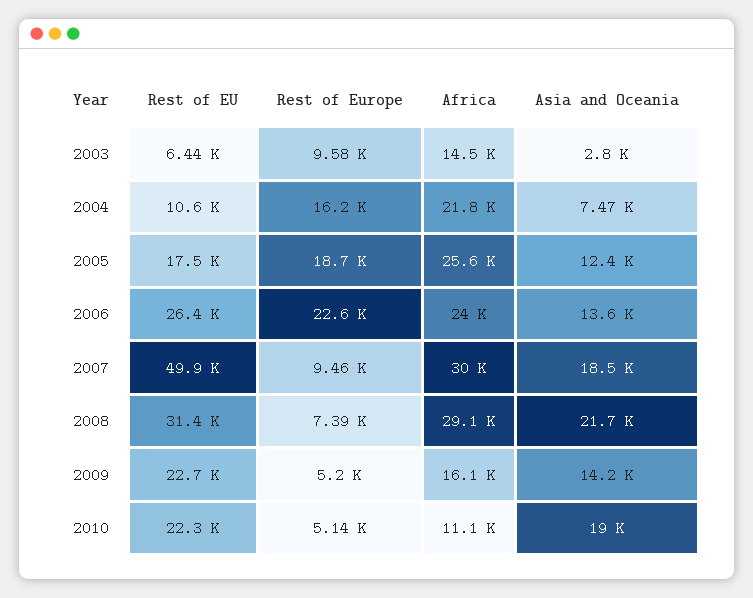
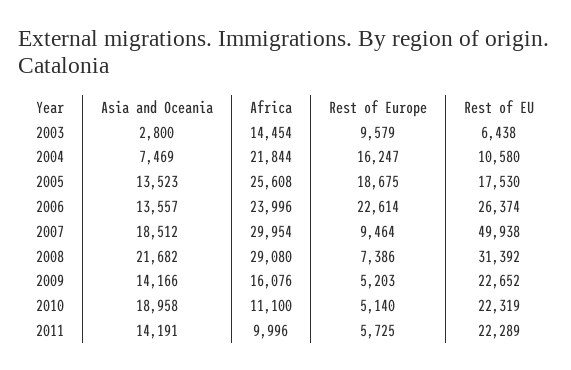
Asia and Oceania, 2005: 12400 -> 13523
Asia and Oceania, 2011: none -> 14191
Africa, 2011: none -> 9996
Rest of Europe, 2011: none -> 5725
Rest of EU, 2011: none -> 22289

